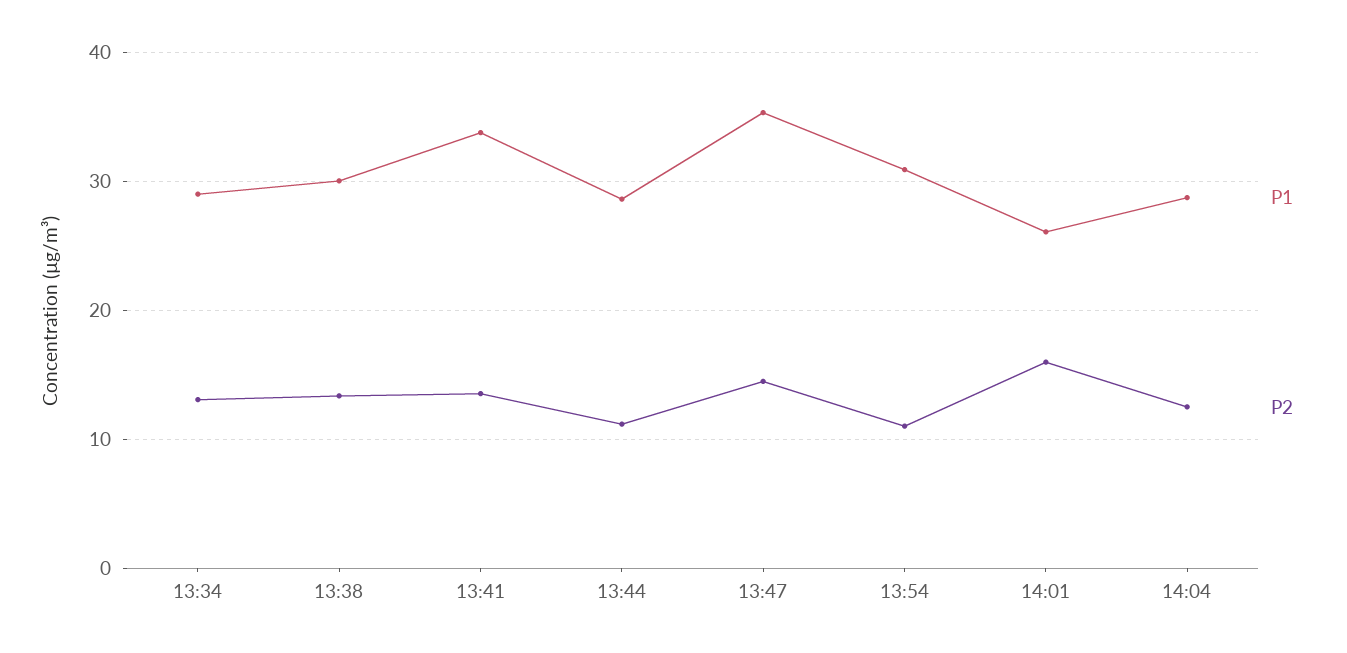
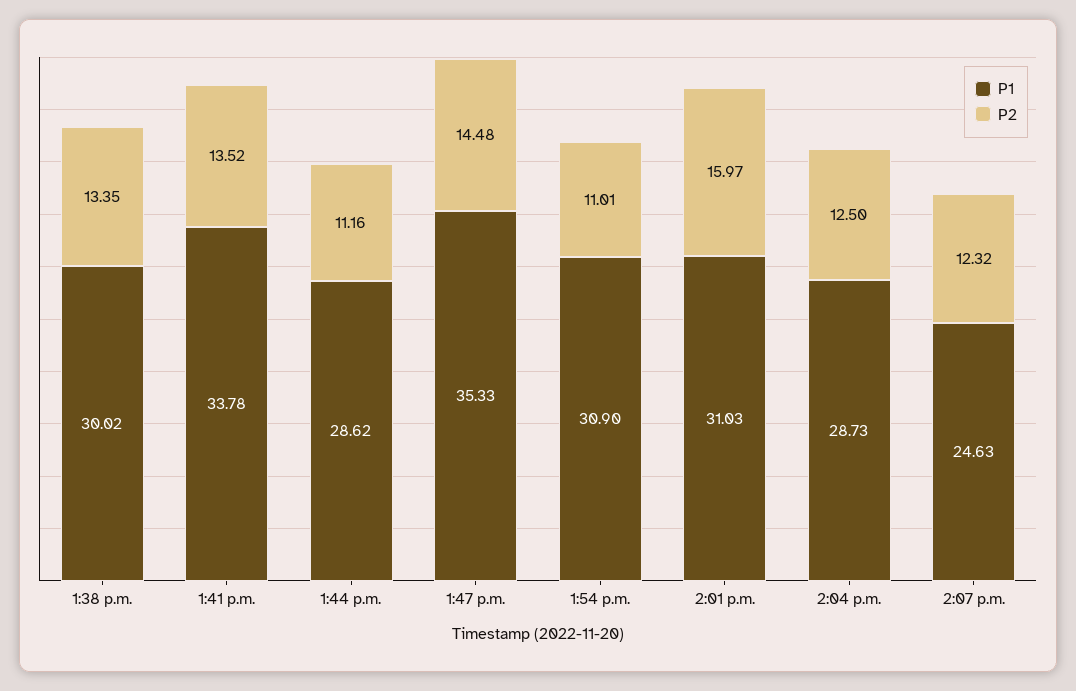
P1, 13:34: 29 -> none
P2, 13:34: 13 -> none
P1, 14:01: 26 -> 31.03
P1, 2:07 p.m.: none -> 24.63
P2, 2:07 p.m.: none -> 12.32

